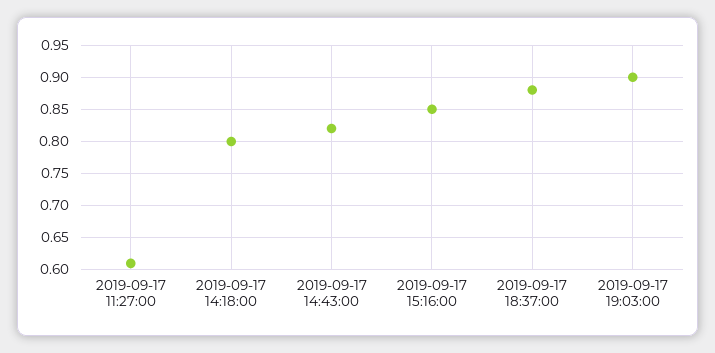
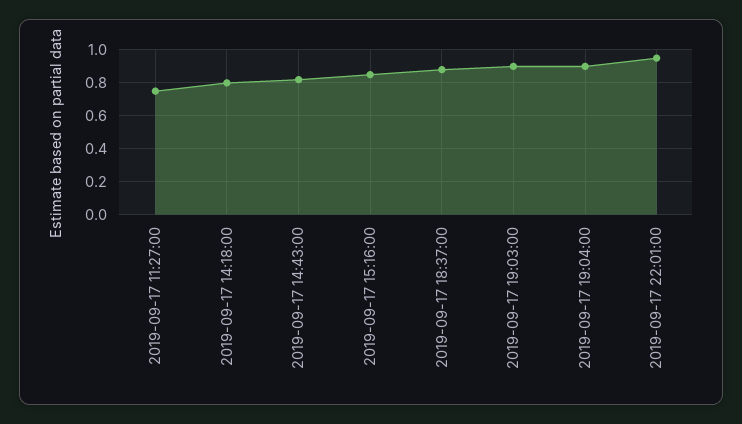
2019-09-17 11:27:00: 0.61 -> 0.75
2019-09-17 19:04:00: none -> 0.9
2019-09-17 22:01:00: none -> 0.95

